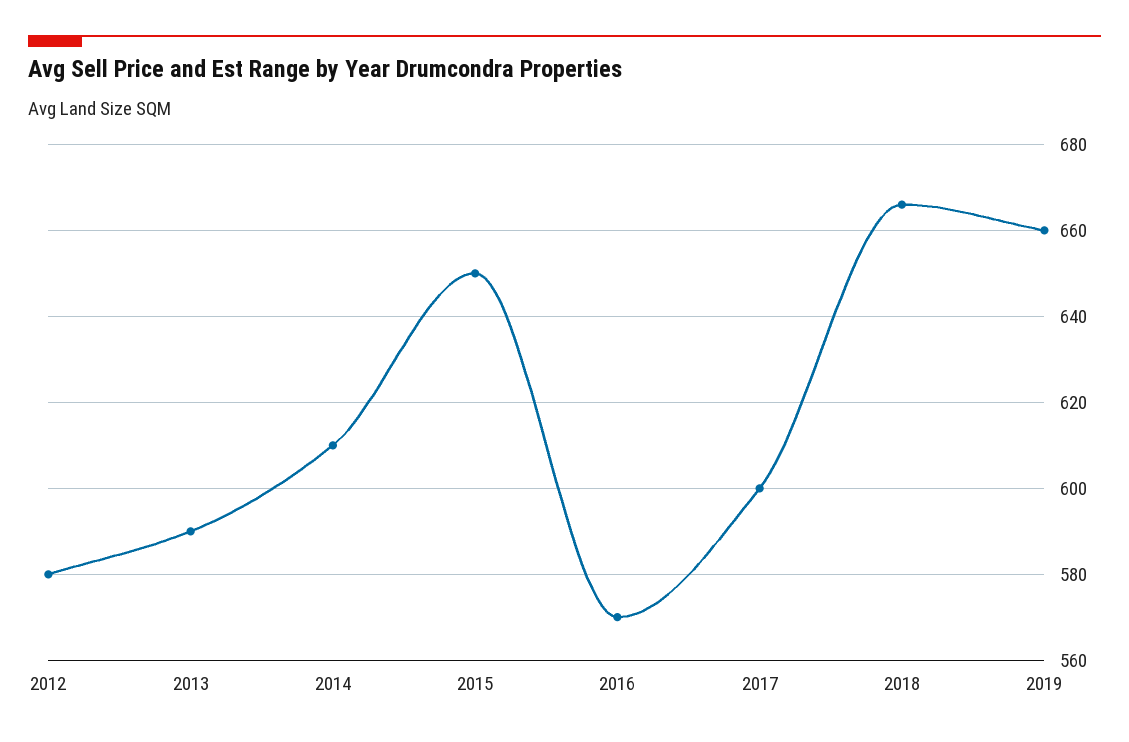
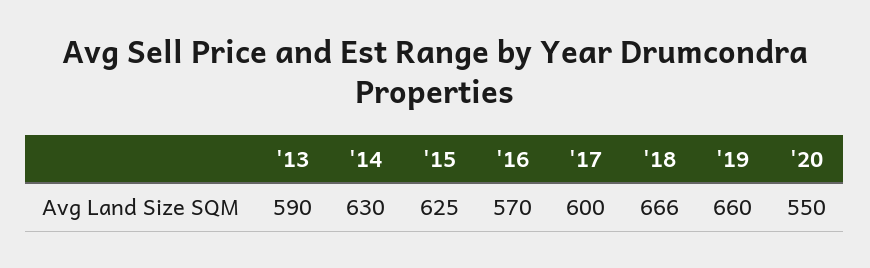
2012: 580 -> none
2014: 610 -> 630
2015: 650 -> 625
'20: none -> 550

